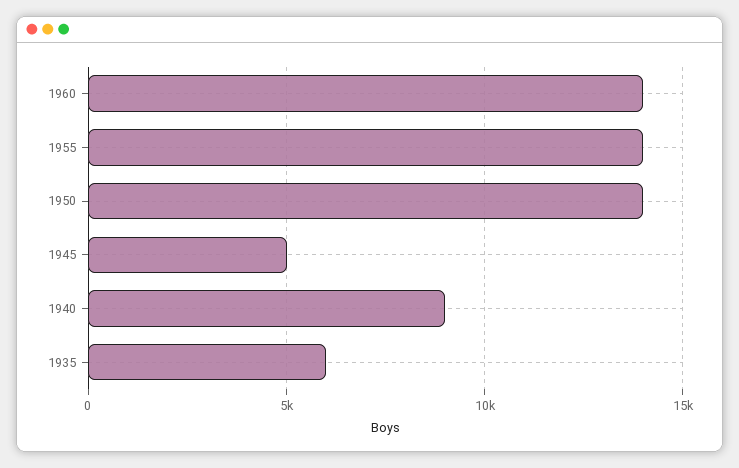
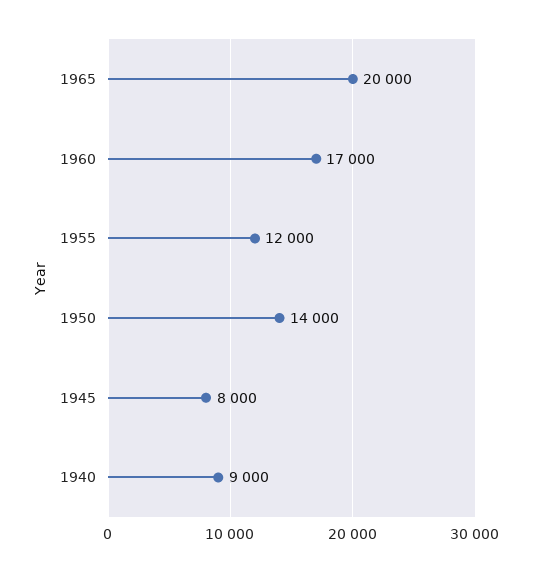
1960: 14000 -> 17000
1955: 14000 -> 12000
1945: 5000 -> 8000
1935: 6000 -> none
1965: none -> 20000

